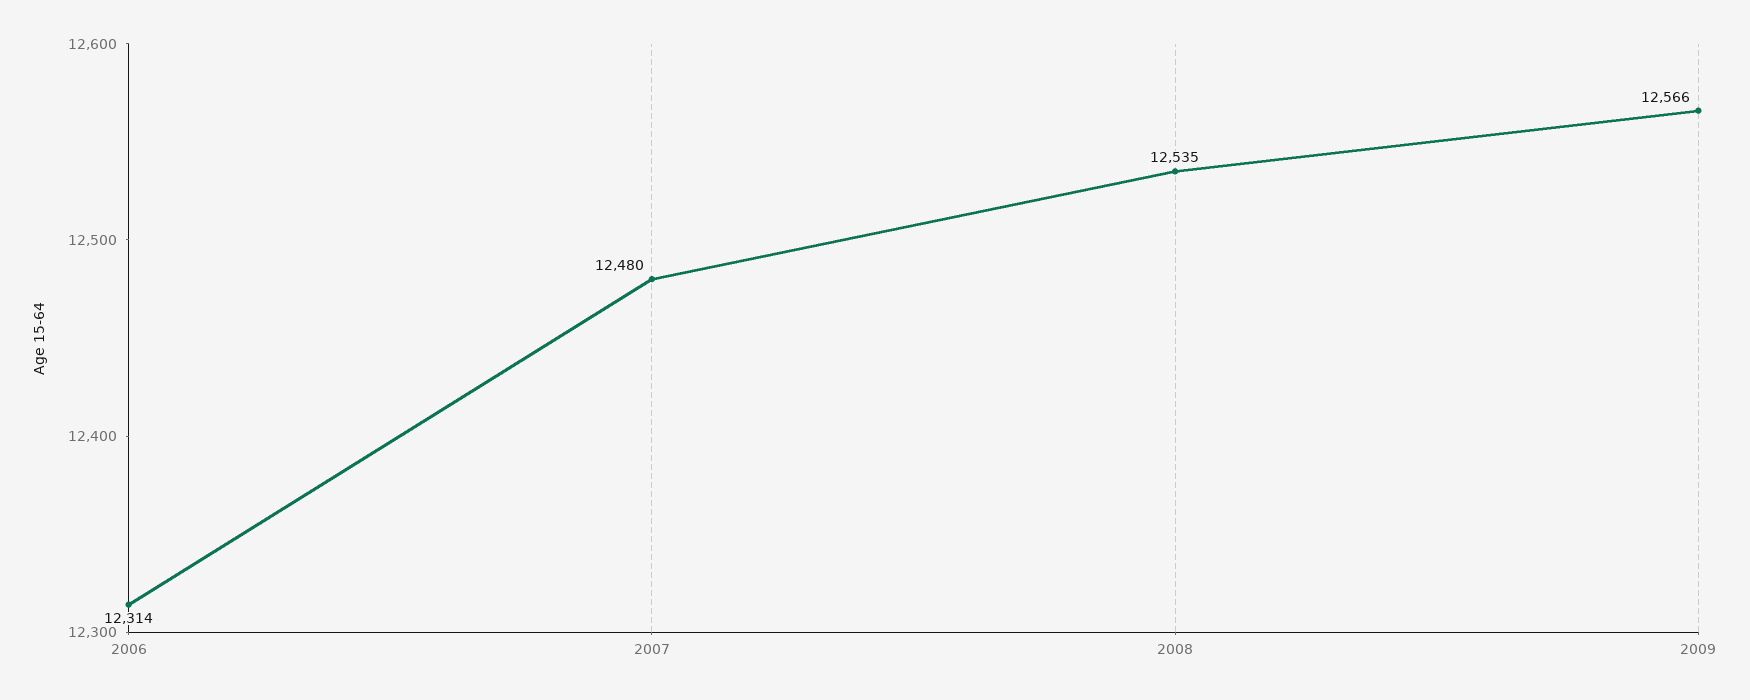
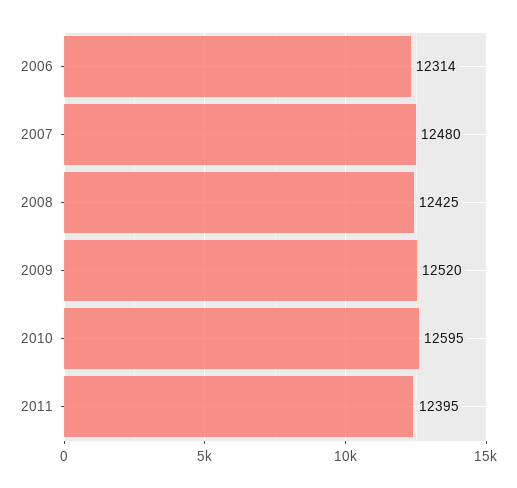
2008: 12535 -> 12425
2009: 12566 -> 12520
2010: none -> 12595
2011: none -> 12395

